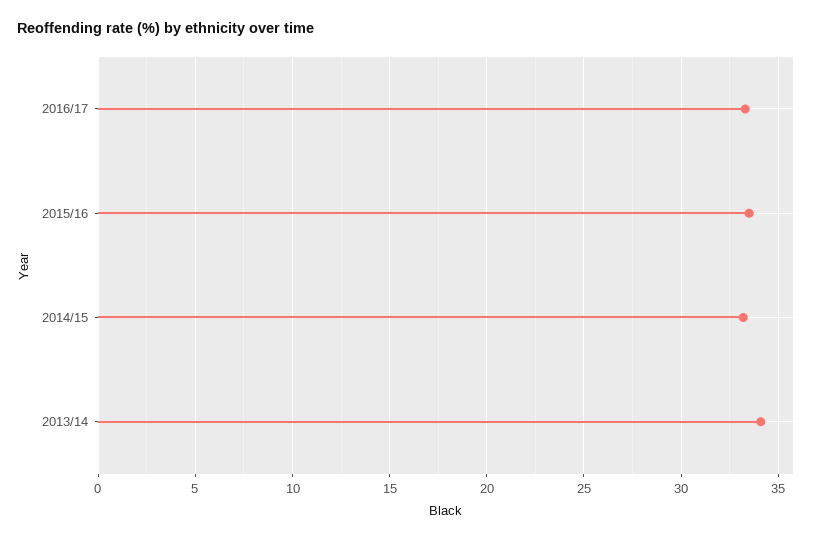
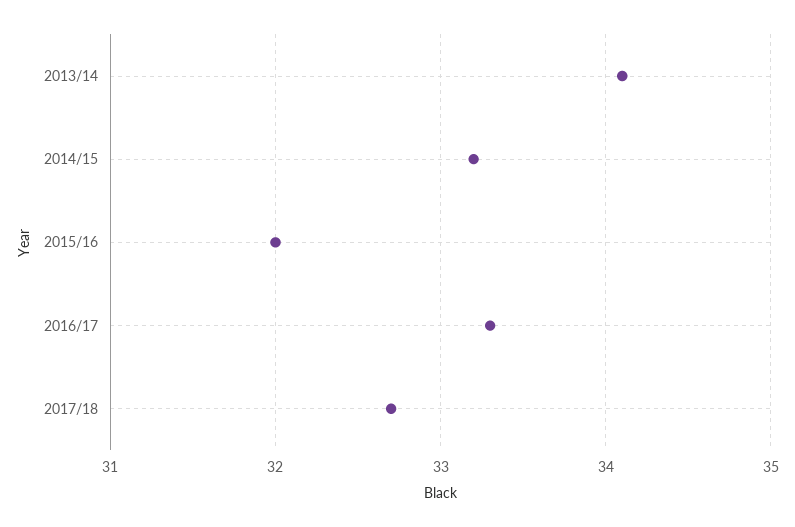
2015/16: 33.5 -> 32
2017/18: none -> 32.7

